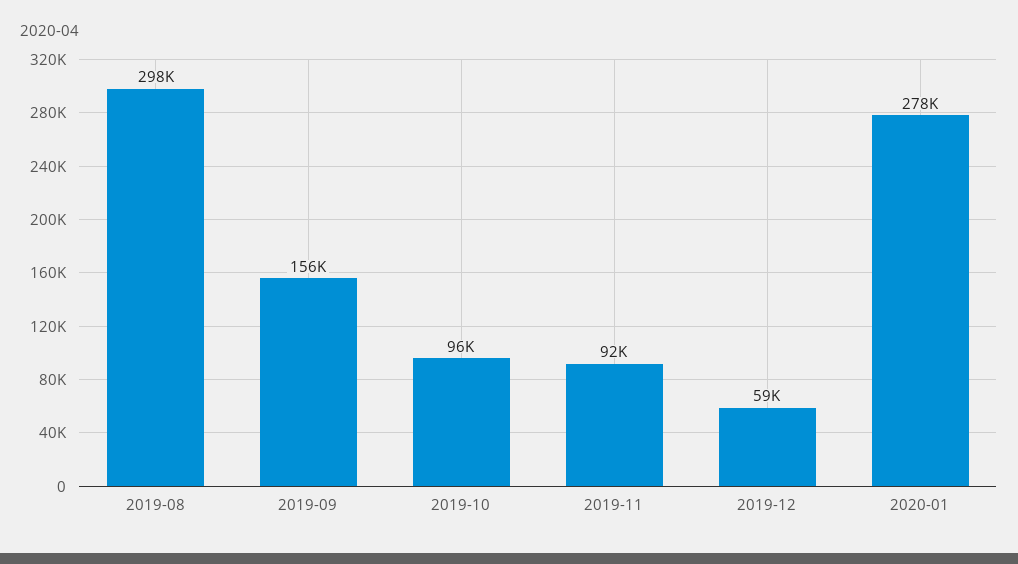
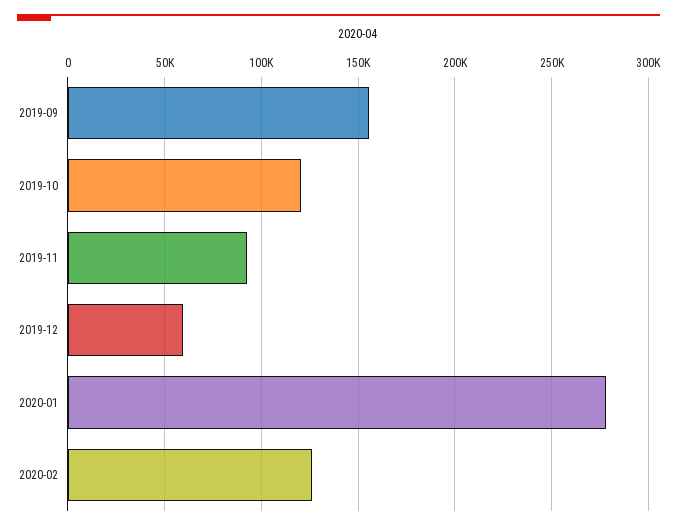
2019-08: 298000 -> none
2019-10: 96000 -> 120000
2020-02: none -> 125000

